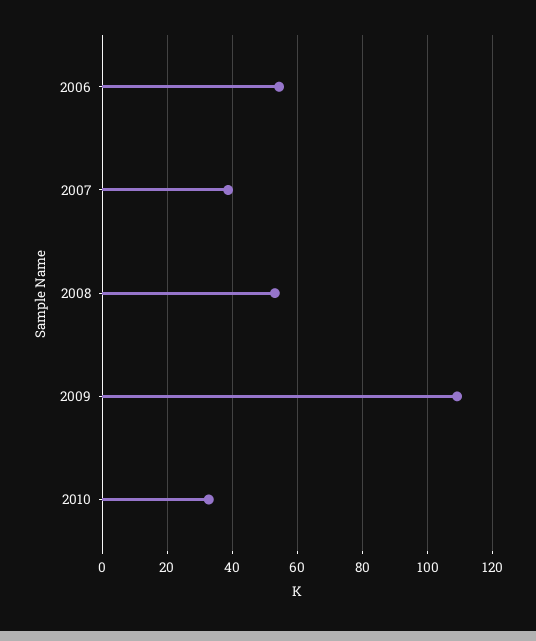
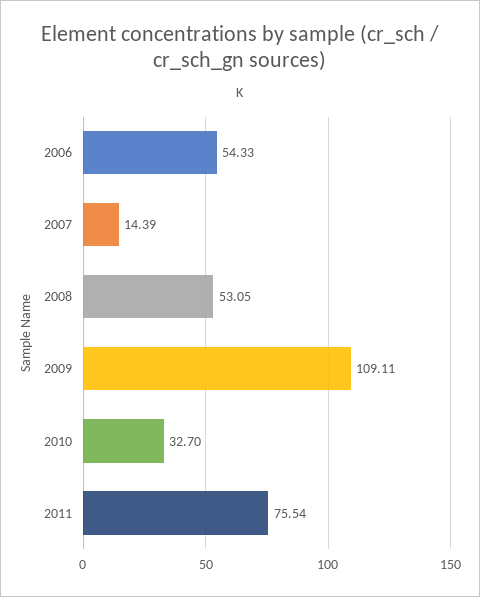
2007: 38 -> 14.39
2011: none -> 75.54

